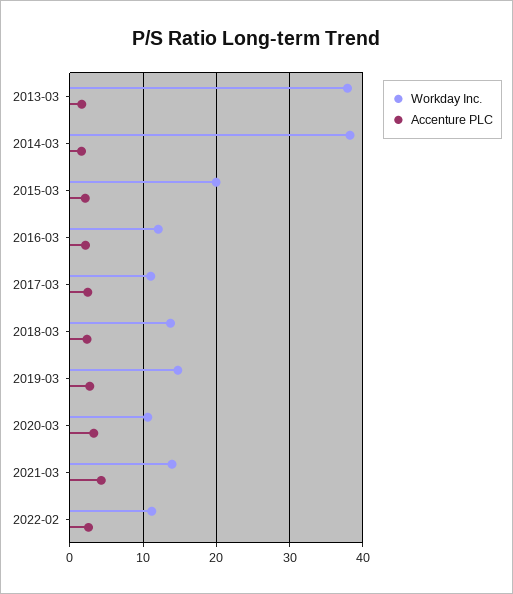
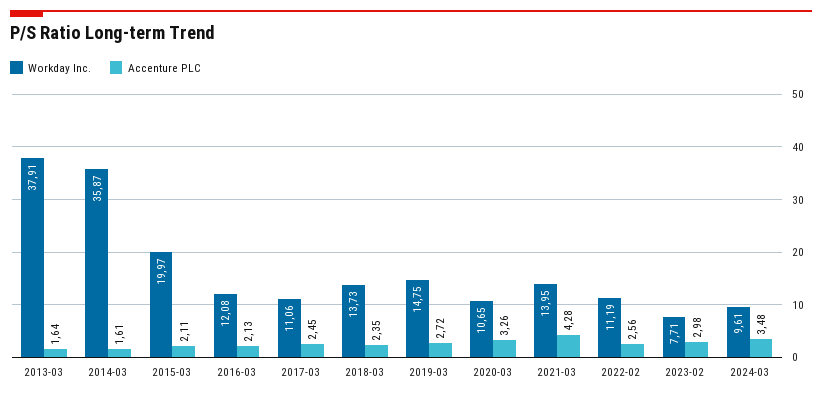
Workday Inc., 2014-03: 38 -> 35.87
Workday Inc., 2023-02: none -> 7.71
Accenture PLC, 2023-02: none -> 2.98
Workday Inc., 2024-03: none -> 9.61
Accenture PLC, 2024-03: none -> 3.48

